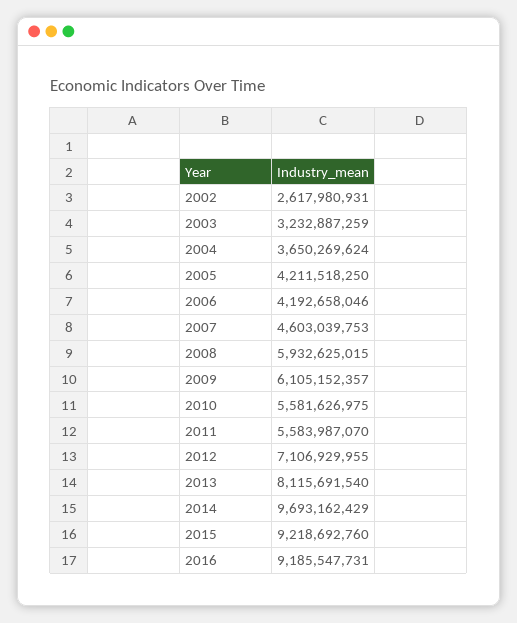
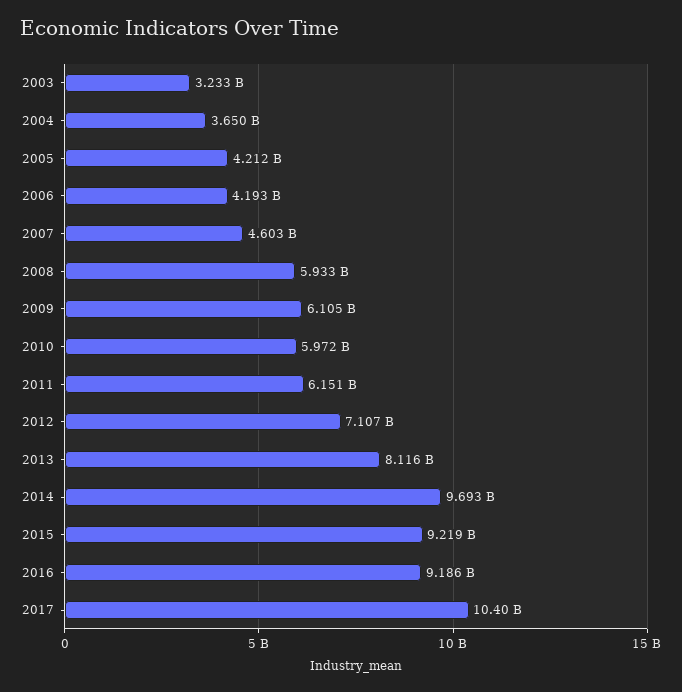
2002: 2617980931 -> none
2010: 5581626975 -> 5972000000
2011: 5583987070 -> 6151000000
2017: none -> 10400000000

